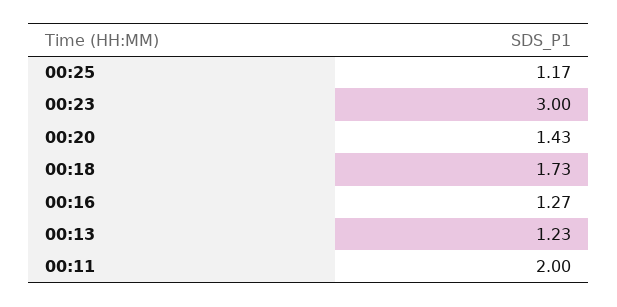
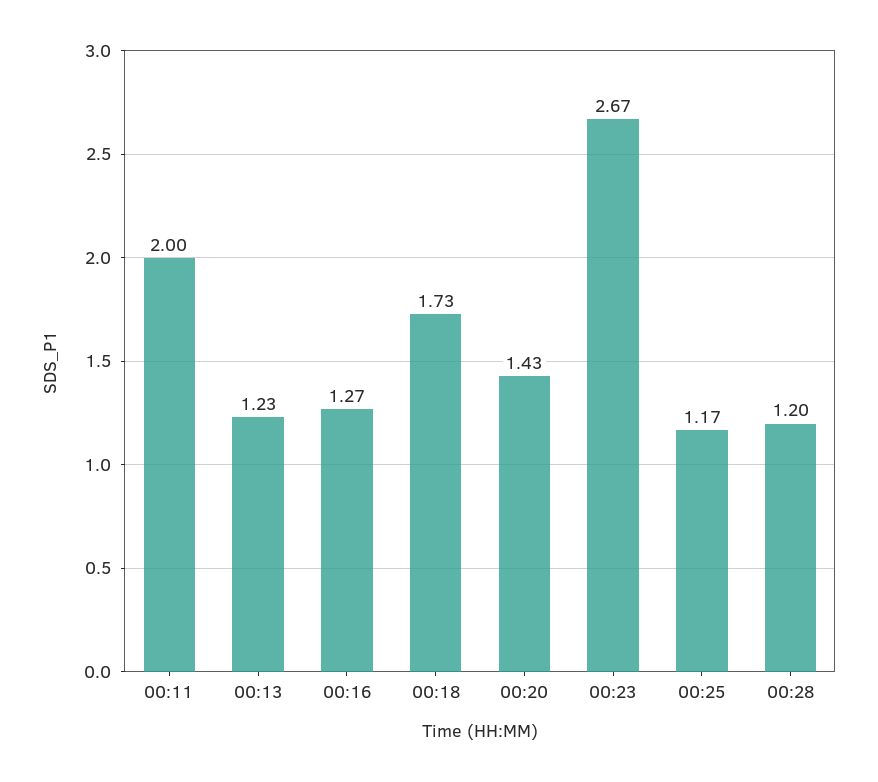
00:23: 3 -> 2.67
00:28: none -> 1.2

